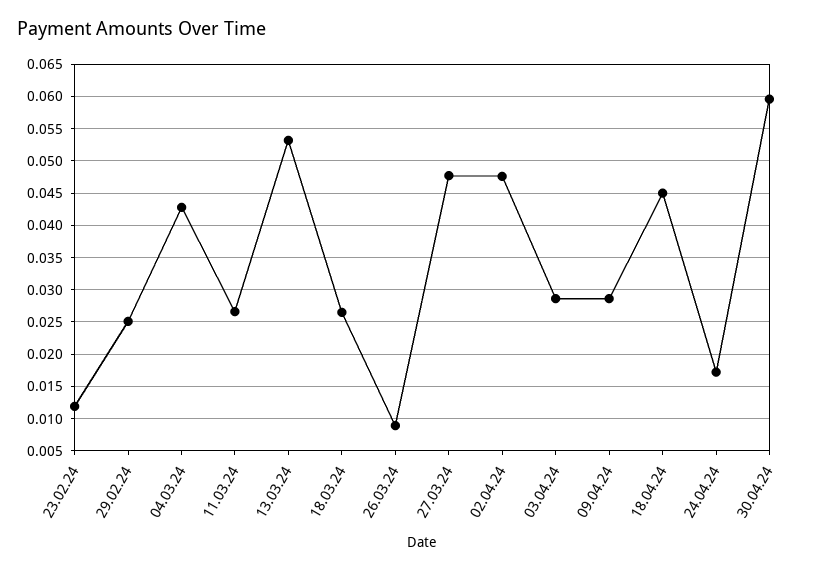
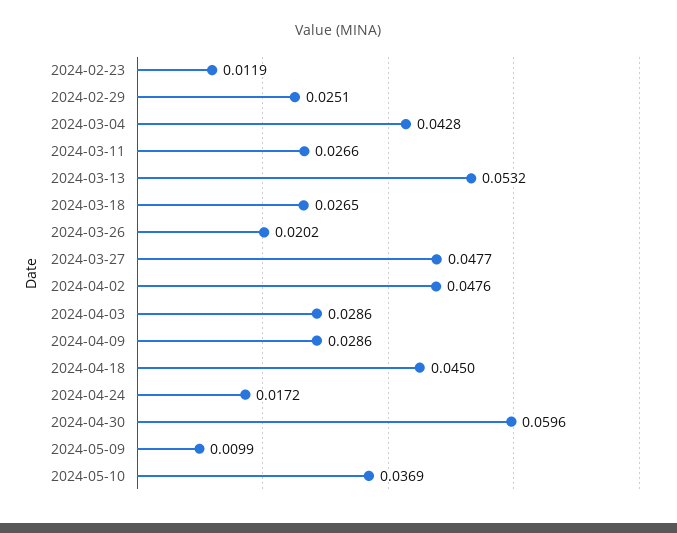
26.03.24: 0.009 -> 0.0202
2024-05-09: none -> 0.0099
2024-05-10: none -> 0.0369

